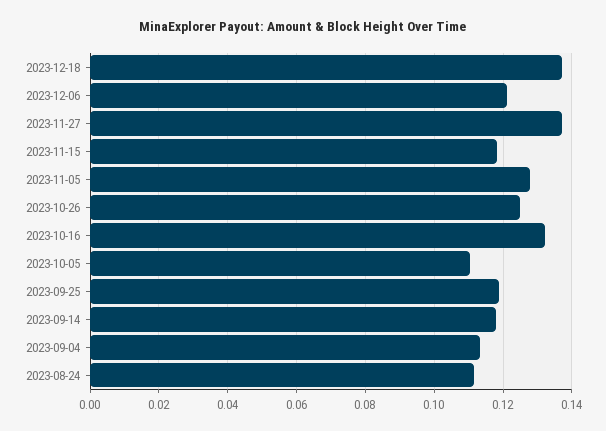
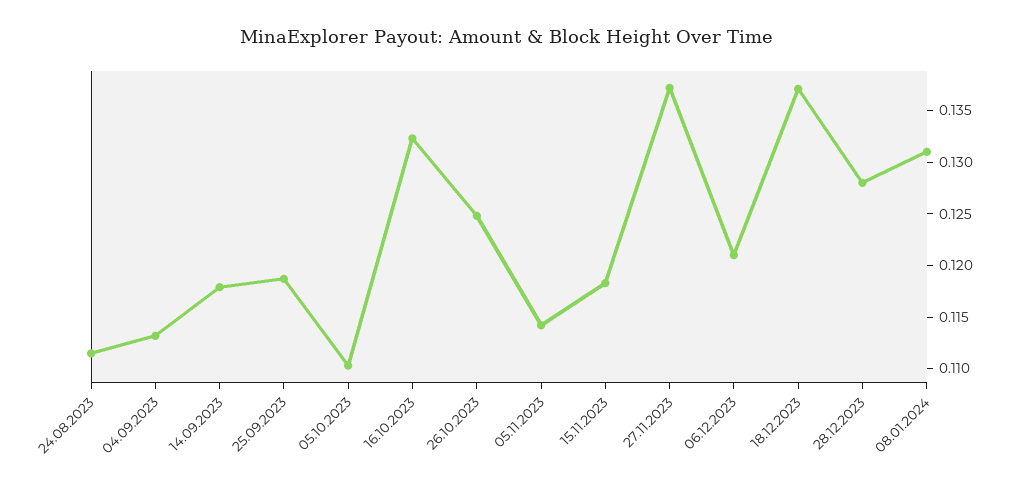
2023-11-05: 0.128 -> 0.114
28.12.2023: none -> 0.128
08.01.2024: none -> 0.131

